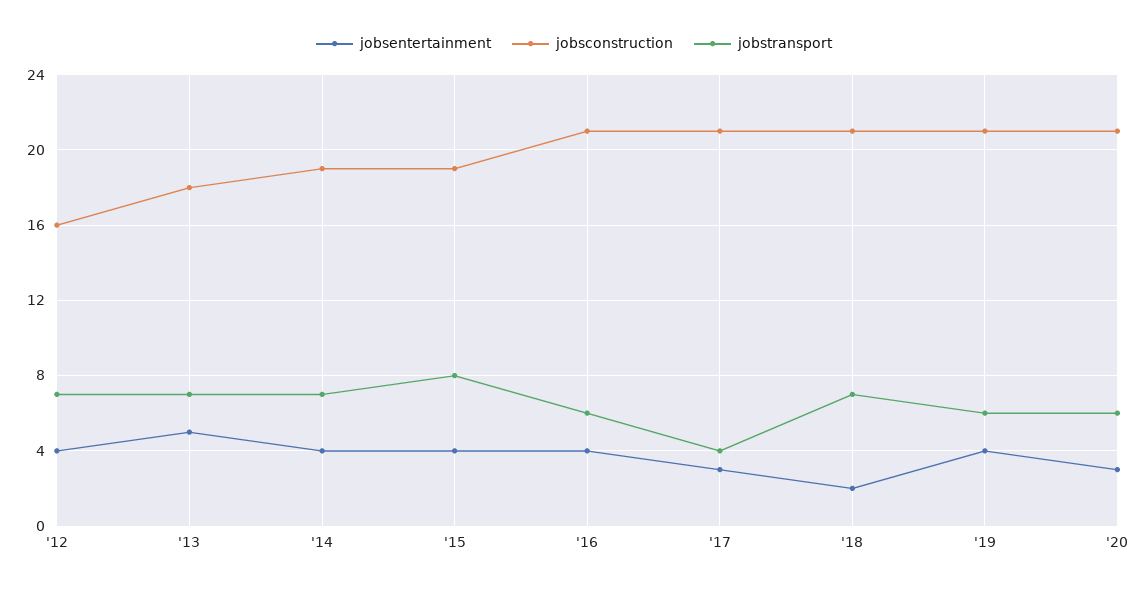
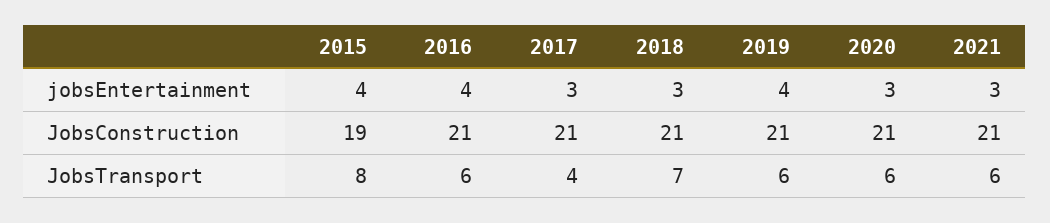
jobsentertainment, '12: 4 -> none
jobsconstruction, '12: 16 -> none
jobstransport, '12: 7 -> none
jobsentertainment, '13: 5 -> none
jobsconstruction, '13: 18 -> none
jobstransport, '13: 7 -> none
jobsentertainment, '14: 4 -> none
jobsconstruction, '14: 19 -> none
jobstransport, '14: 7 -> none
jobsentertainment, '18: 2 -> 3
jobsentertainment, 2021: none -> 3
jobsconstruction, 2021: none -> 21
jobstransport, 2021: none -> 6

